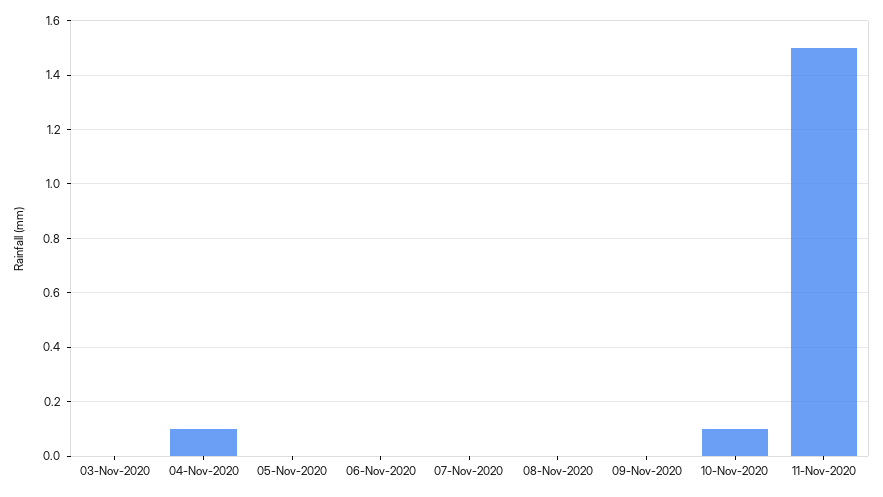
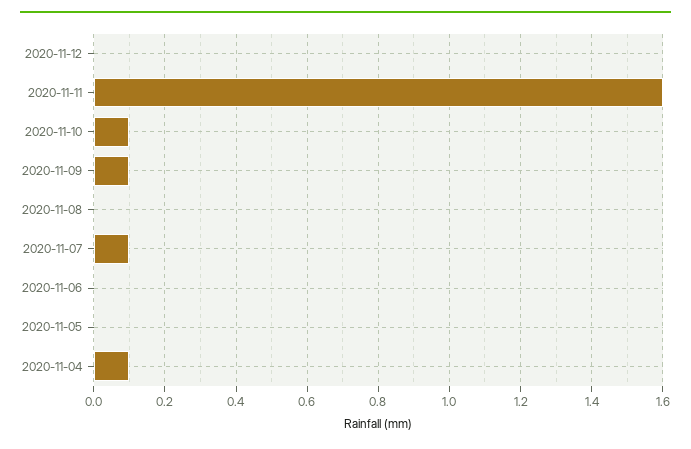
03-Nov-2020: 0 -> none
07-Nov-2020: 0 -> 0.1
09-Nov-2020: 0 -> 0.1
11-Nov-2020: 1.5 -> 1.6
2020-11-12: none -> 0

